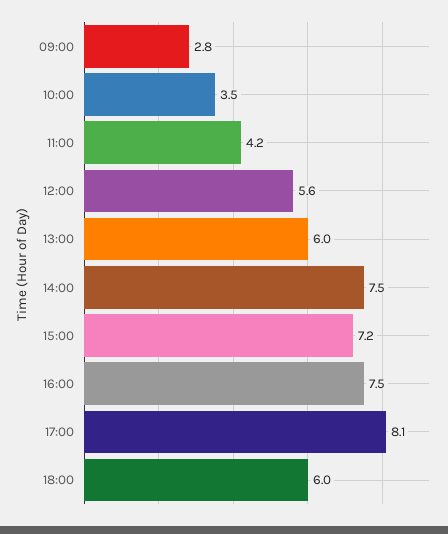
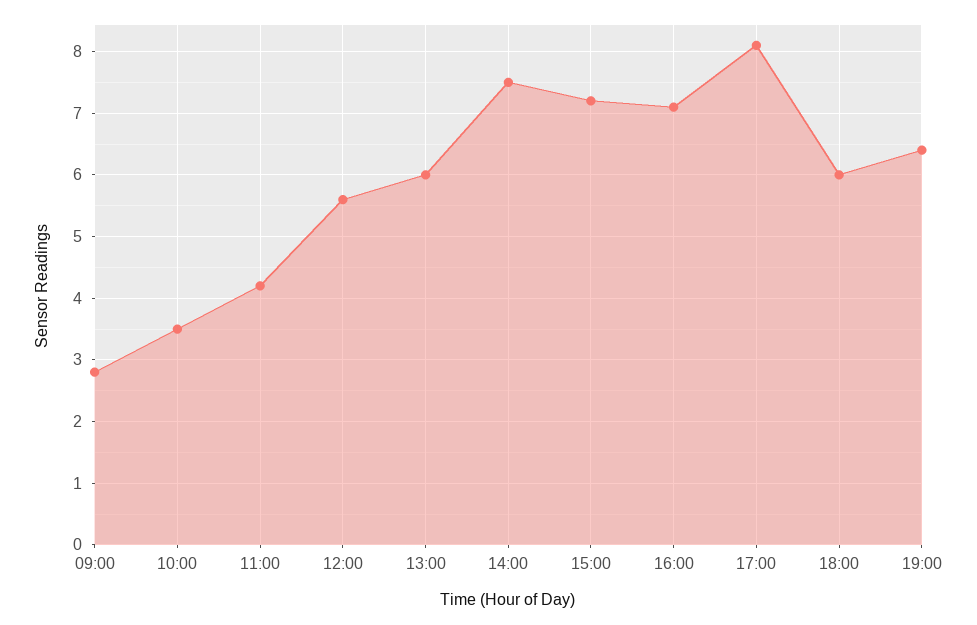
16:00: 7.5 -> 7.1
19:00: none -> 6.4

